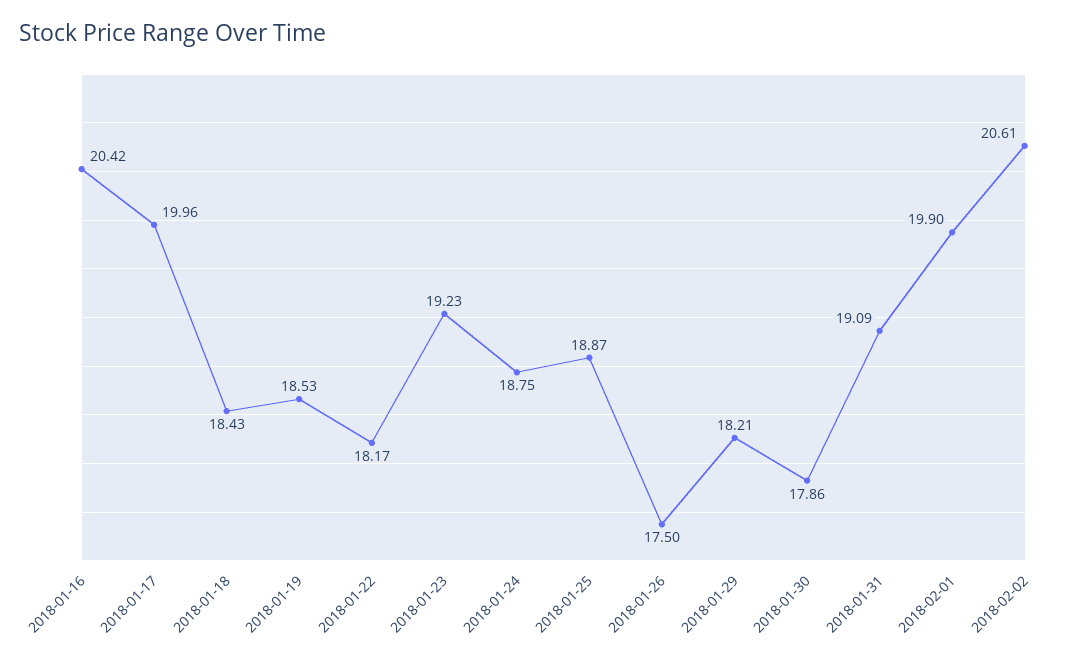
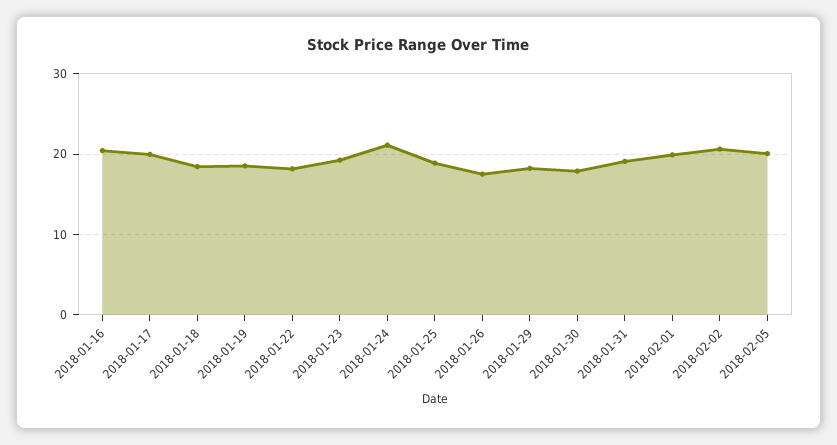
2018-01-24: 18.75 -> 21
2018-02-05: none -> 20

